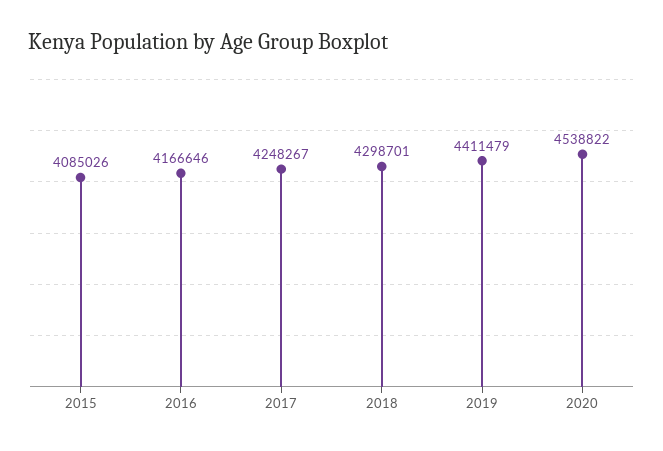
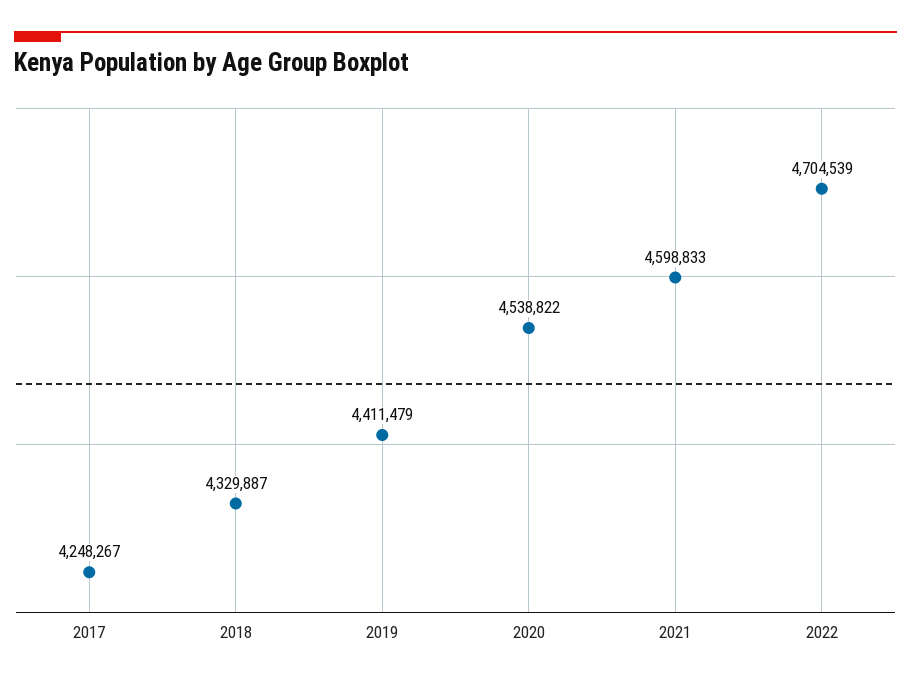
2015: 4085026 -> none
2016: 4166646 -> none
2018: 4298701 -> 4329887
2021: none -> 4598833
2022: none -> 4704539

